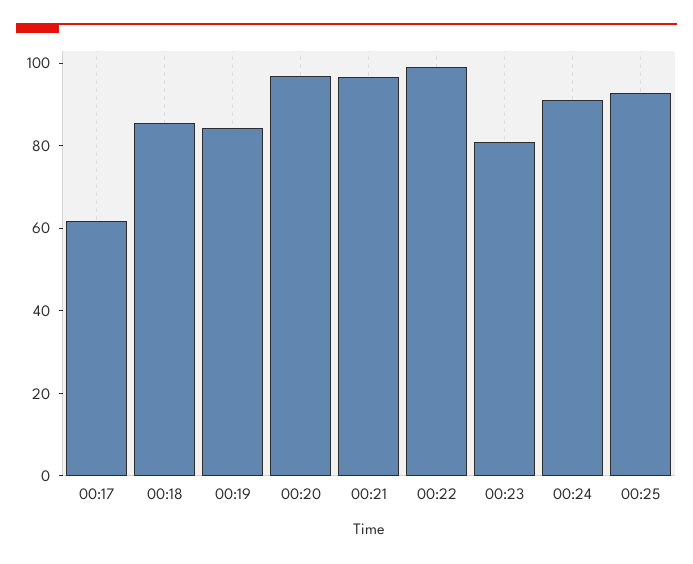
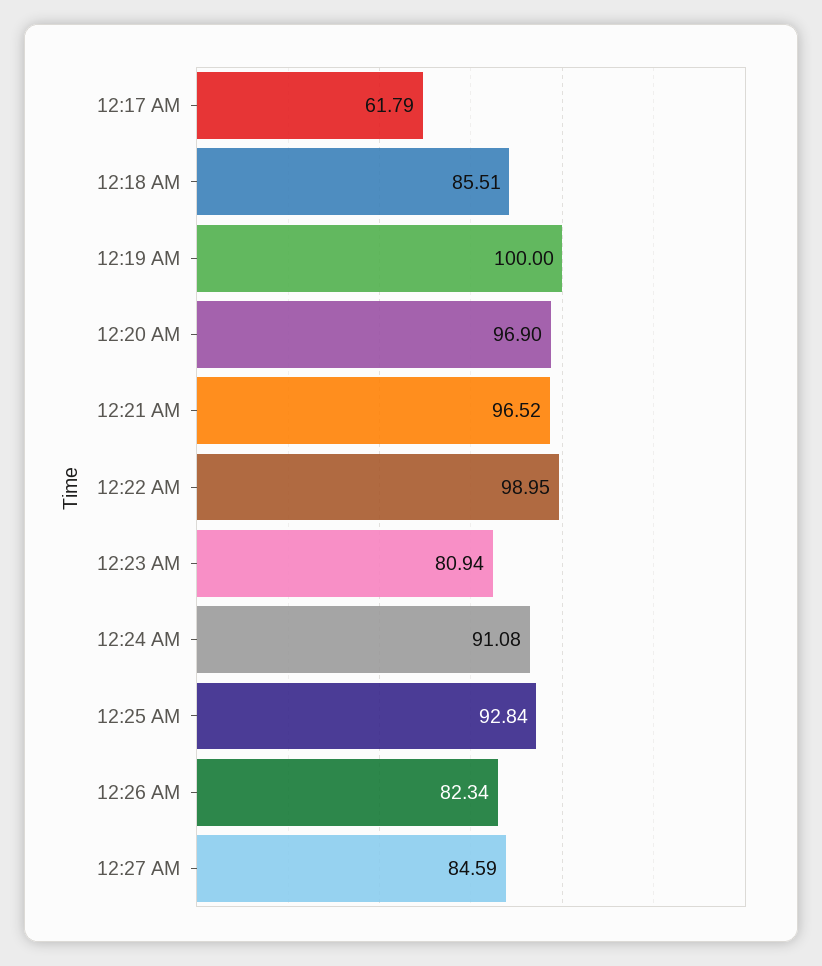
00:19: 85 -> 100
12:26 AM: none -> 82.34
12:27 AM: none -> 84.59

